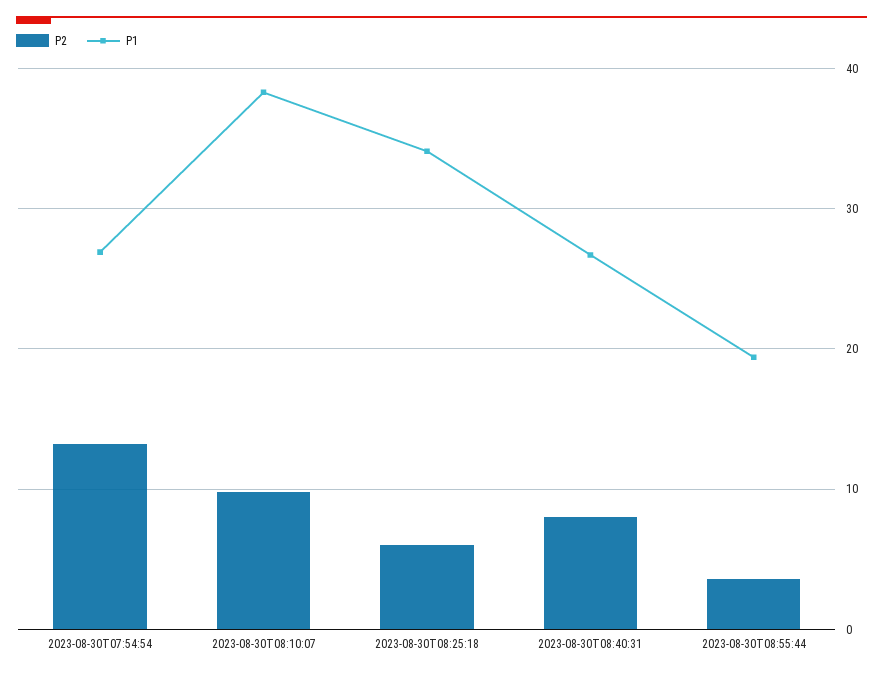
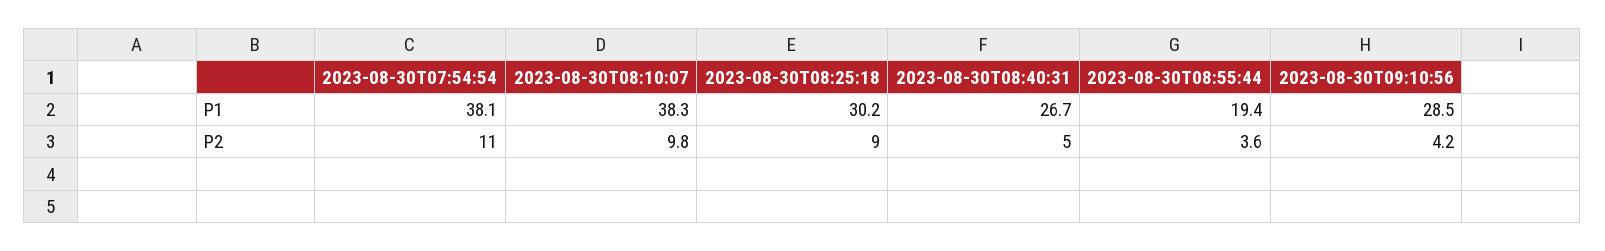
P2, 2023-08-30T07:54:54: 13 -> 11
P1, 2023-08-30T07:54:54: 27 -> 38.1
P2, 2023-08-30T08:25:18: 6 -> 9
P1, 2023-08-30T08:25:18: 34 -> 30.2
P2, 2023-08-30T08:40:31: 8 -> 5
P1, 2023-08-30T09:10:56: none -> 28.5
P2, 2023-08-30T09:10:56: none -> 4.2

